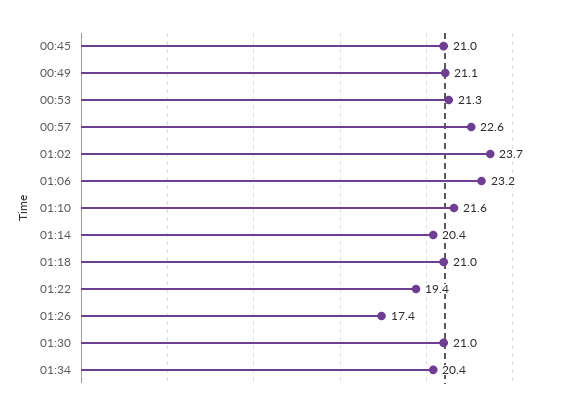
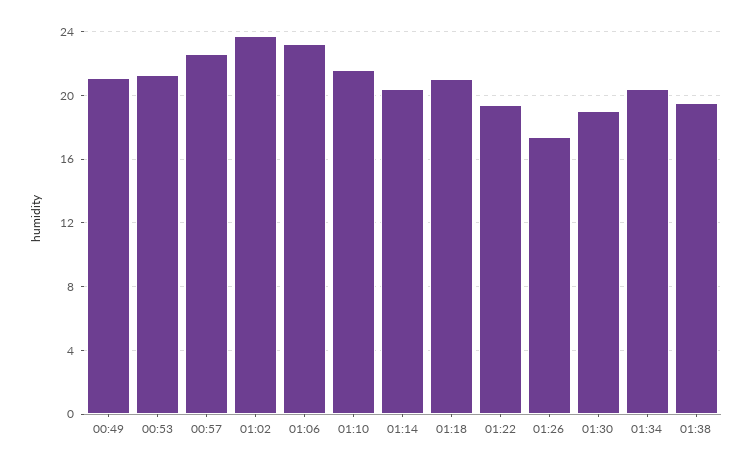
00:45: 21 -> none
01:30: 21 -> 19
01:38: none -> 19.5

